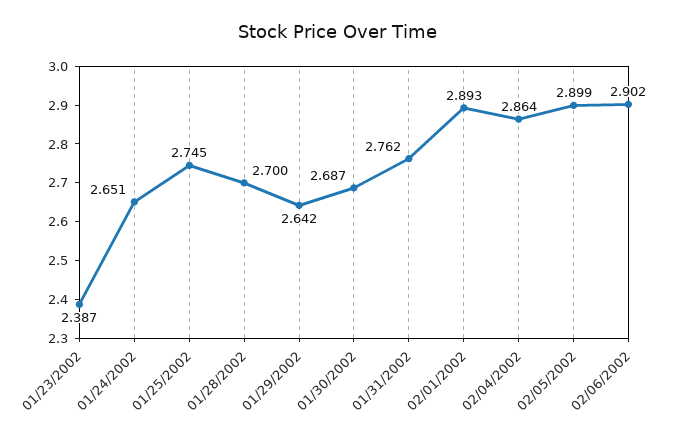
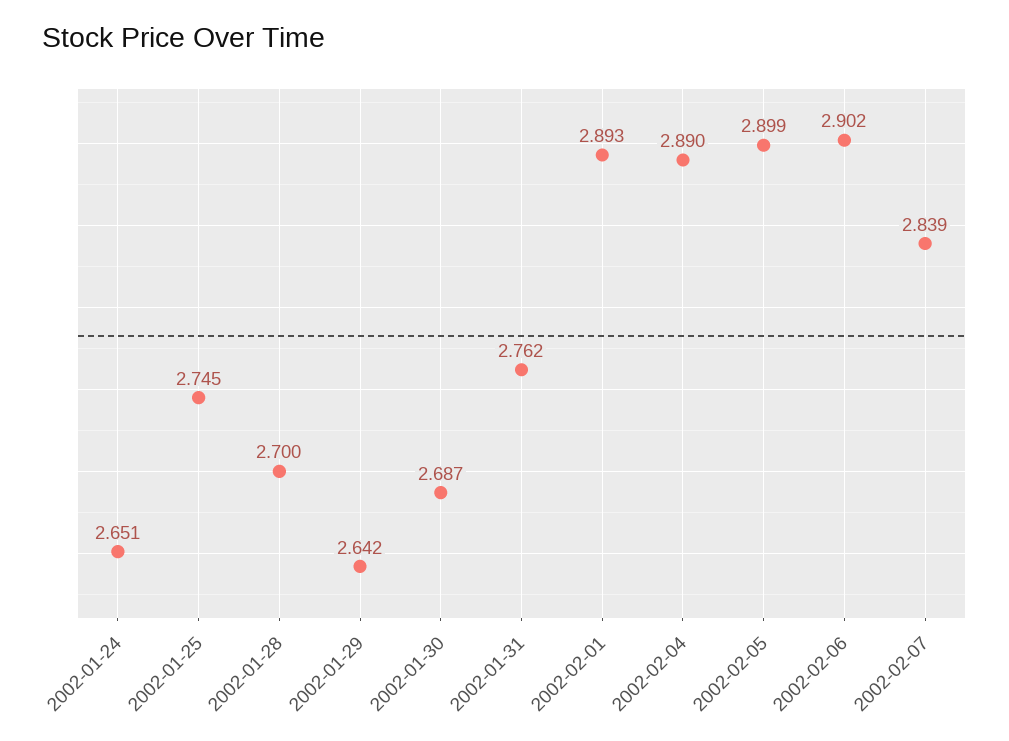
01/23/2002: 2.387 -> none
02/04/2002: 2.864 -> 2.89
2002-02-07: none -> 2.839

